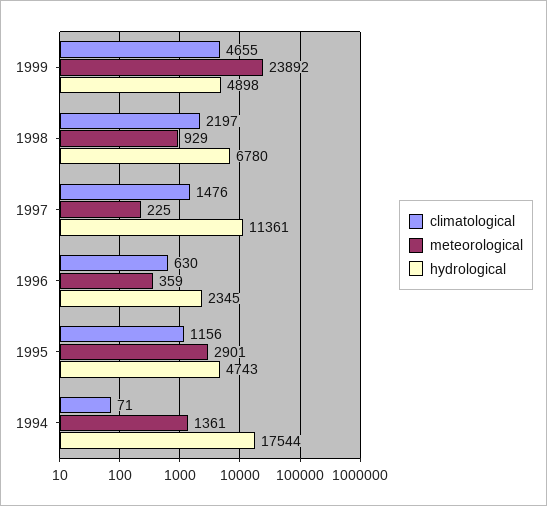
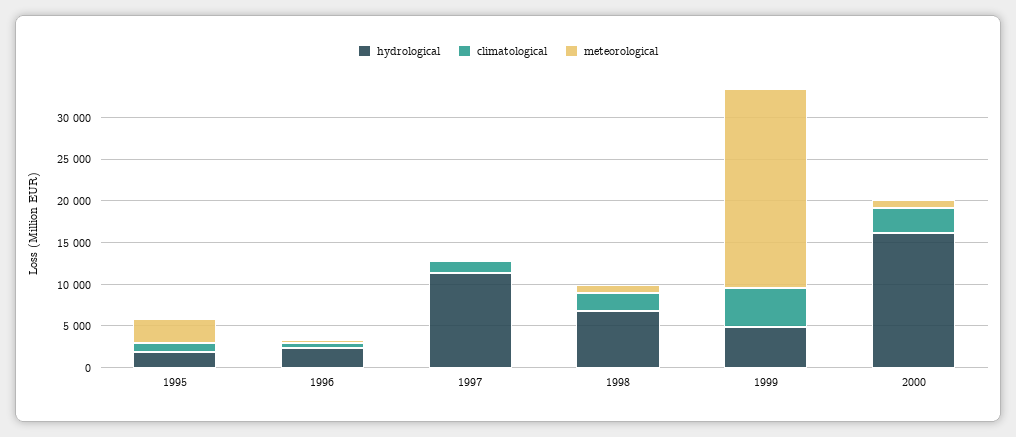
hydrological, 1995: 4743 -> 2000
climatological, 1994: 71 -> none
meteorological, 1994: 1361 -> none
hydrological, 1994: 17544 -> none
hydrological, 2000: none -> 16000
climatological, 2000: none -> 3000
meteorological, 2000: none -> 1000

